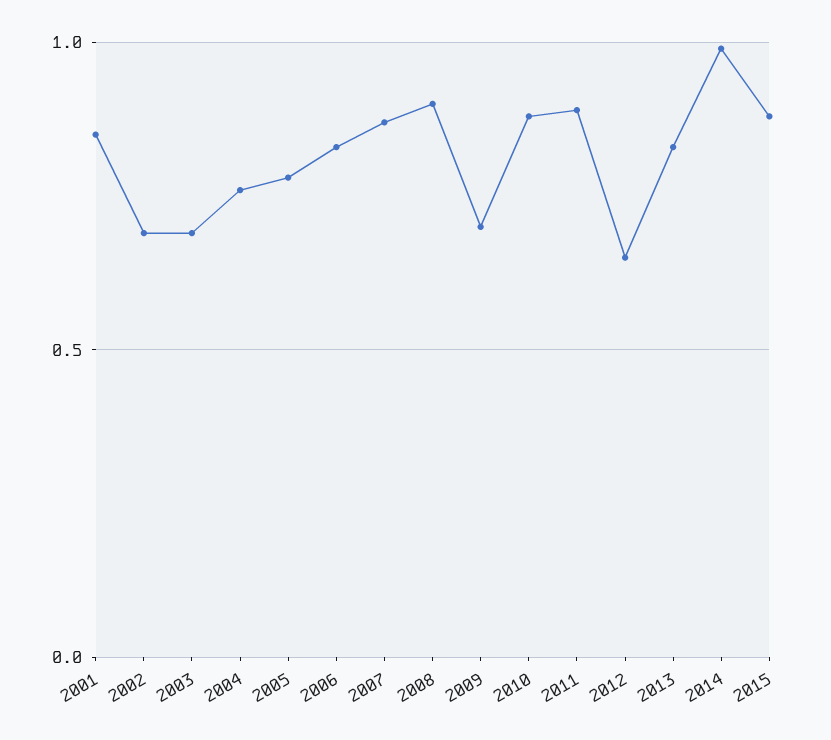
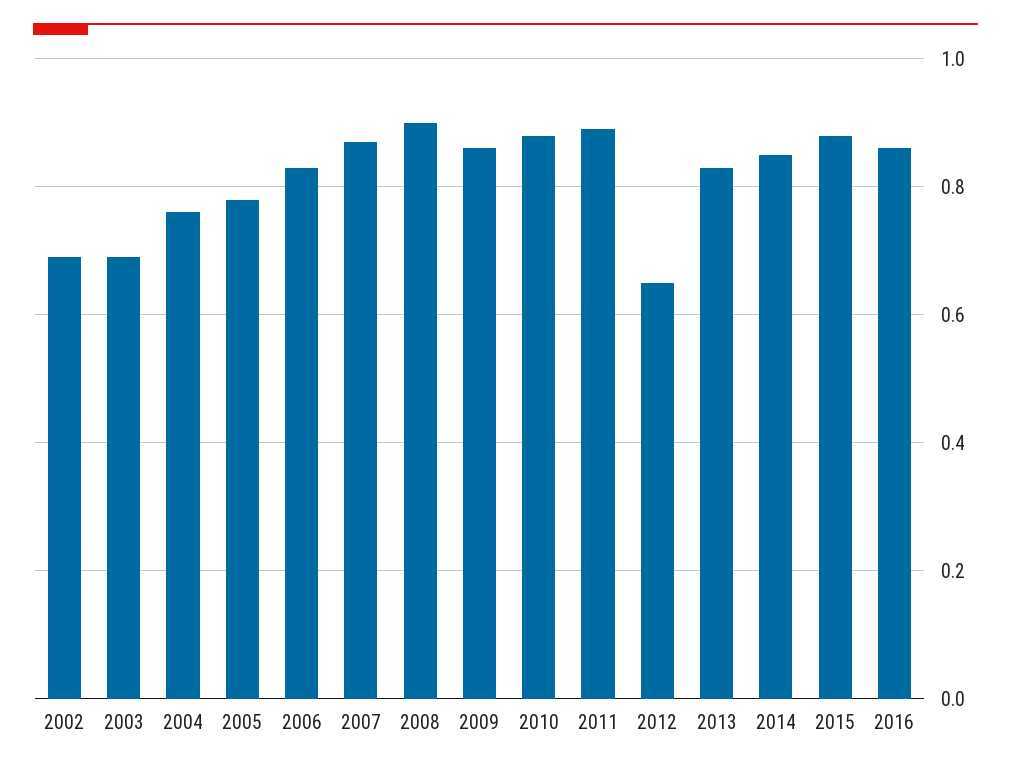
2001: 0.85 -> none
2009: 0.7 -> 0.85
2014: 1 -> 0.85
2016: none -> 0.85

